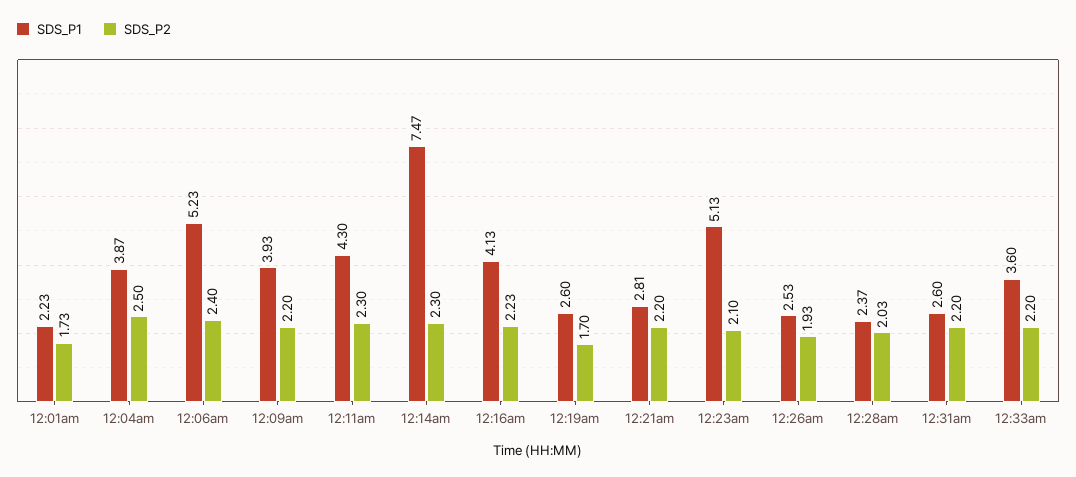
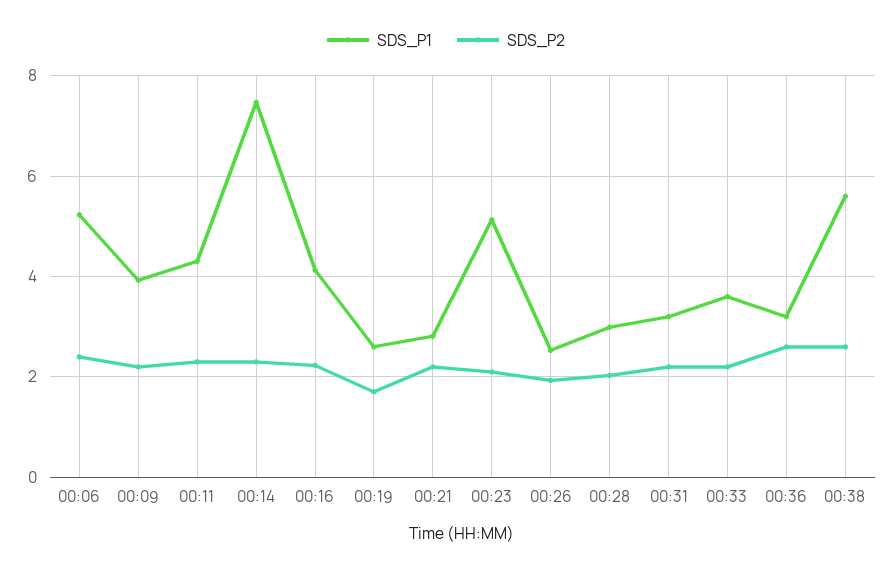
SDS_P1, 12:01am: 2.23 -> none
SDS_P2, 12:01am: 1.73 -> none
SDS_P1, 12:04am: 3.87 -> none
SDS_P2, 12:04am: 2.5 -> none
SDS_P1, 12:28am: 2.37 -> 3
SDS_P1, 12:31am: 2.6 -> 3.2
SDS_P1, 00:36: none -> 3.2
SDS_P2, 00:36: none -> 2.6
SDS_P1, 00:38: none -> 5.6
SDS_P2, 00:38: none -> 2.6

